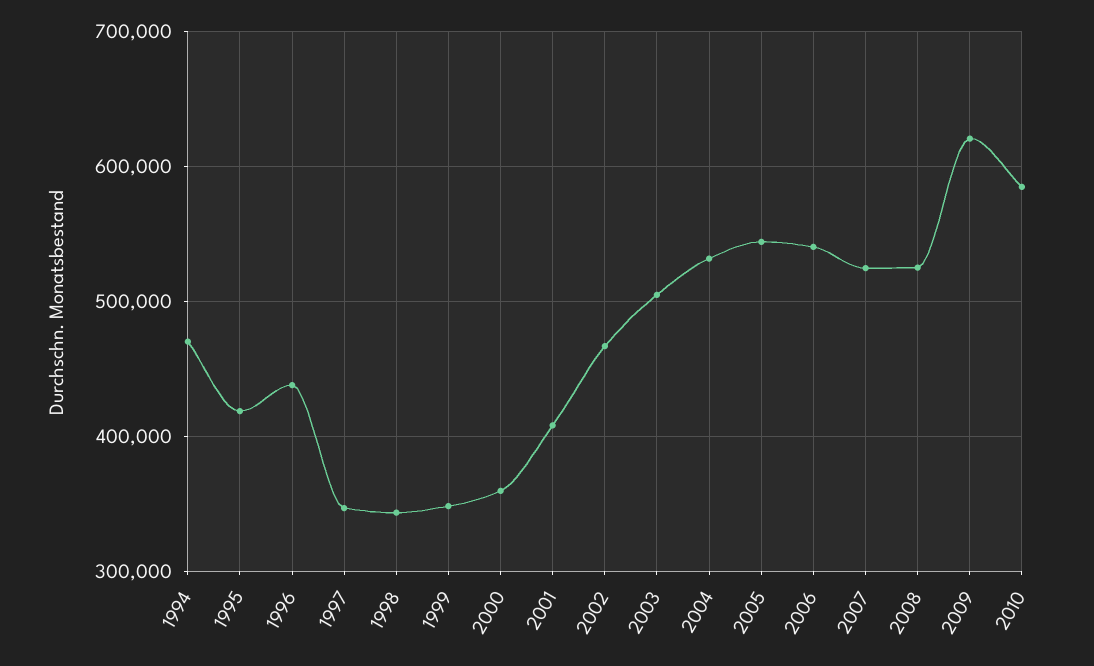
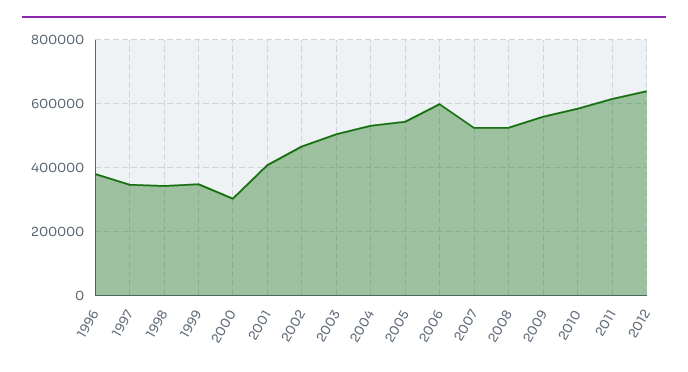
1994: 470000 -> none
1995: 420000 -> none
1996: 440000 -> 380000
2000: 360000 -> 300000
2006: 540000 -> 600000
2009: 620000 -> 560000
2011: none -> 620000
2012: none -> 640000

